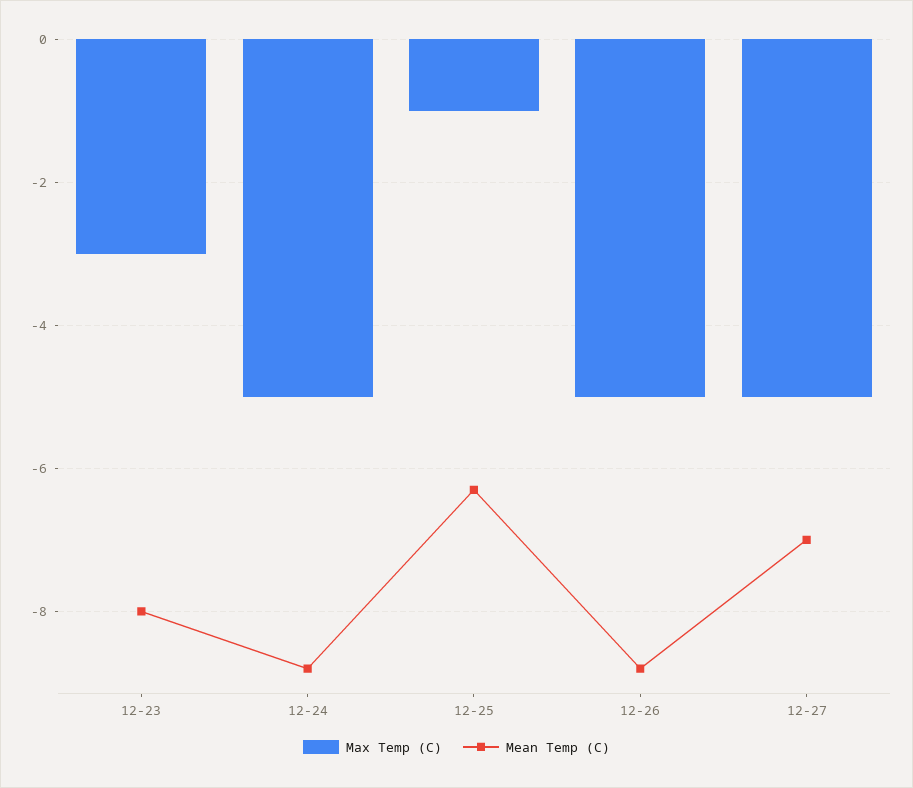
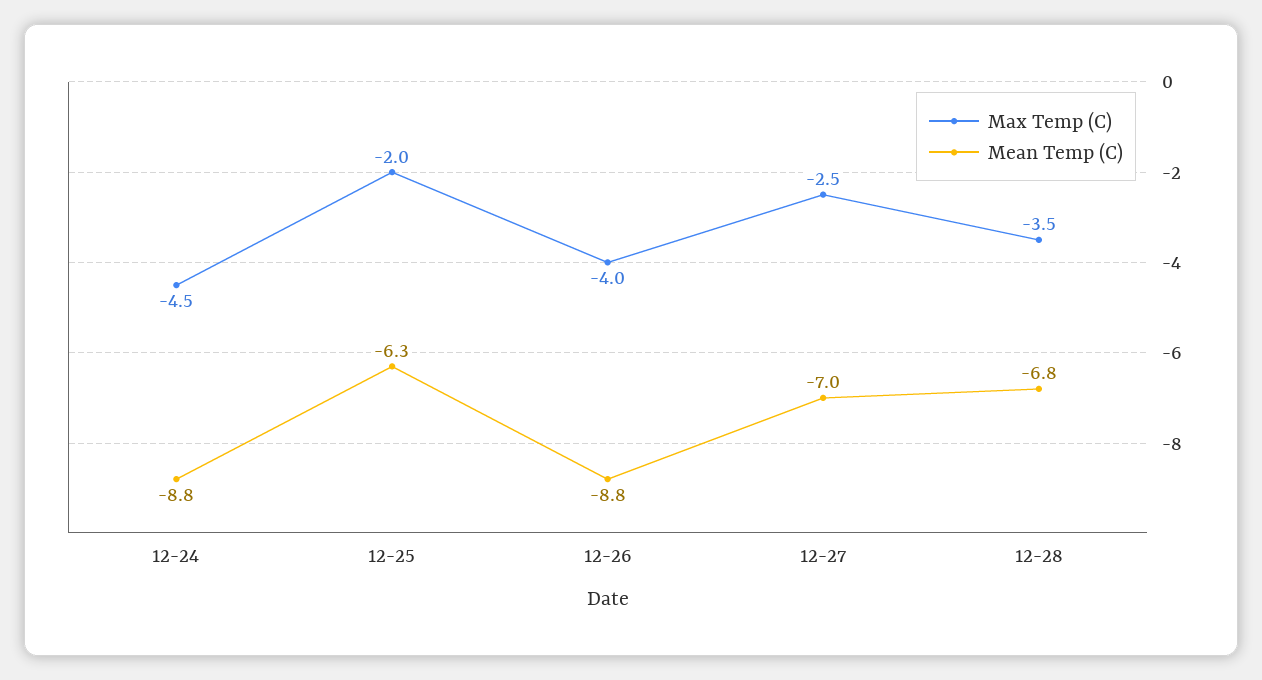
Max Temp (C), 12-23: -3 -> none
Mean Temp (C), 12-23: -8 -> none
Max Temp (C), 12-24: -5 -> -4.5
Max Temp (C), 12-25: -1 -> -2
Max Temp (C), 12-26: -5 -> -4
Max Temp (C), 12-27: -5 -> -2.5
Max Temp (C), 12-28: none -> -3.5
Mean Temp (C), 12-28: none -> -6.8

